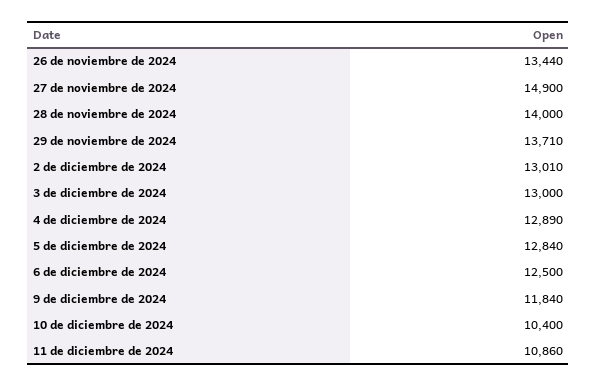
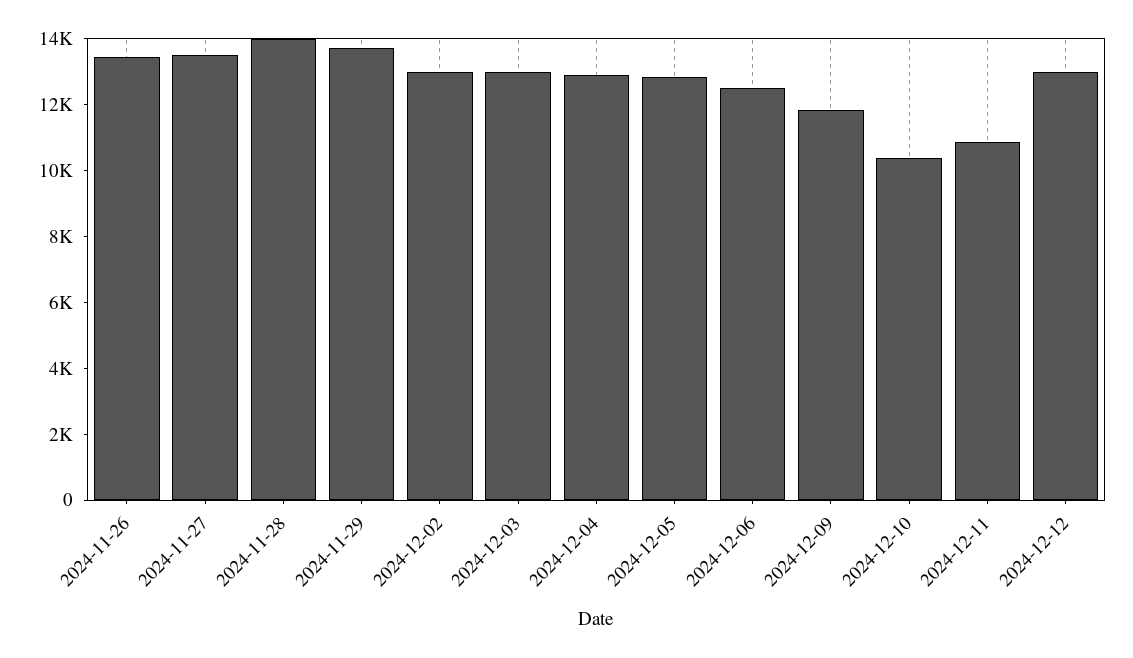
27 de noviembre de 2024: 14900 -> 13500
2024-12-12: none -> 13000

